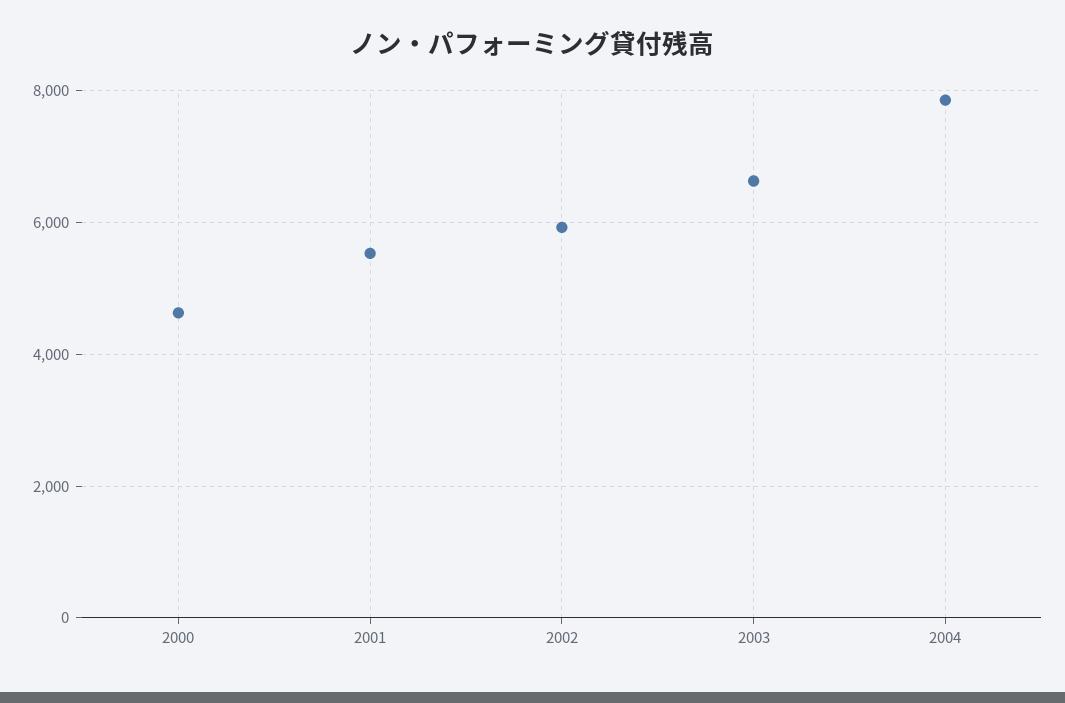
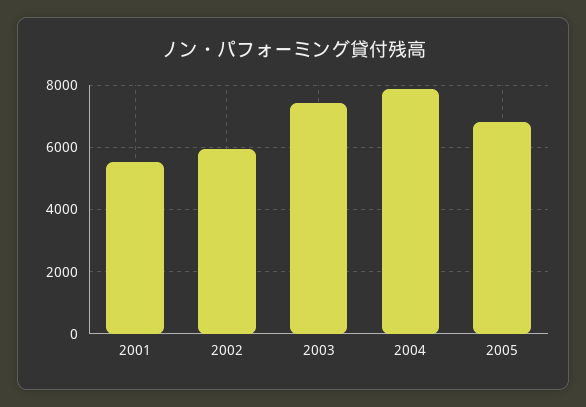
2000: 4600 -> none
2003: 6600 -> 7400
2005: none -> 6800

